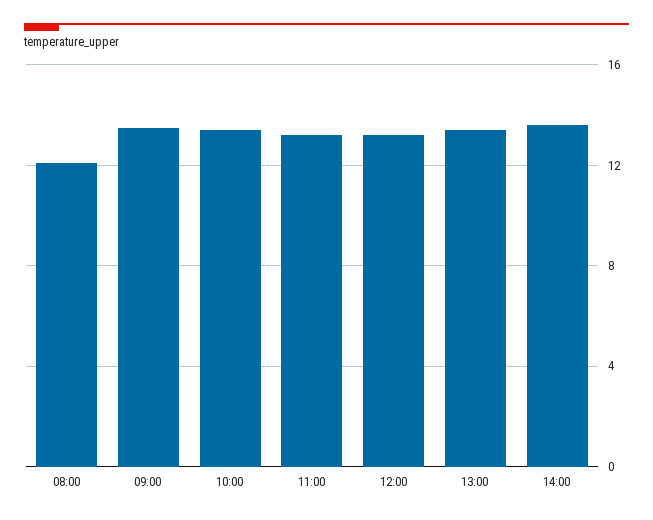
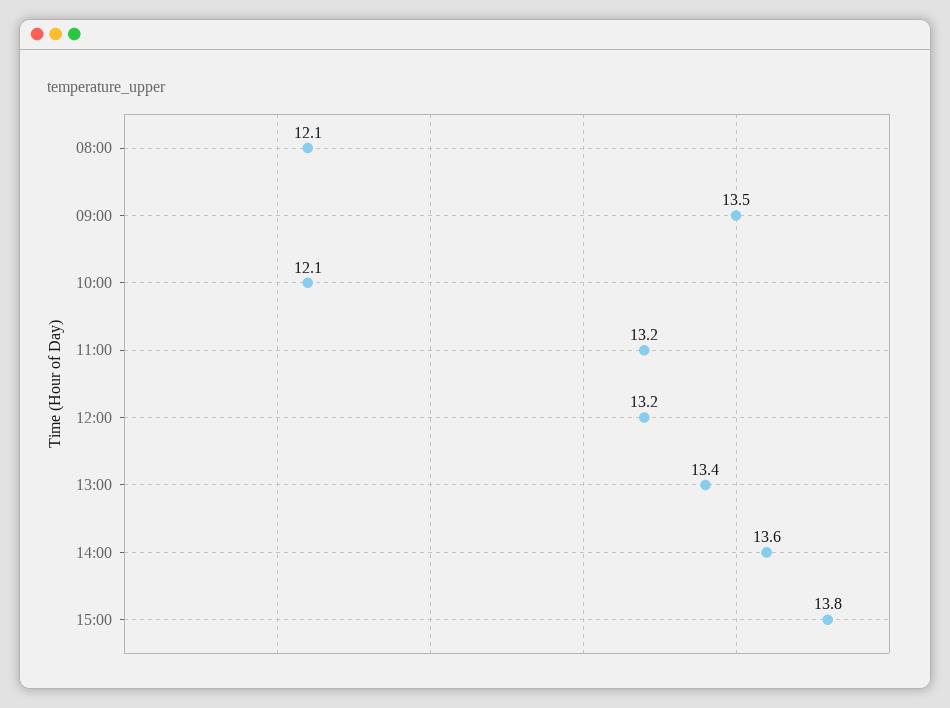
10:00: 13.5 -> 12.1
15:00: none -> 13.8

